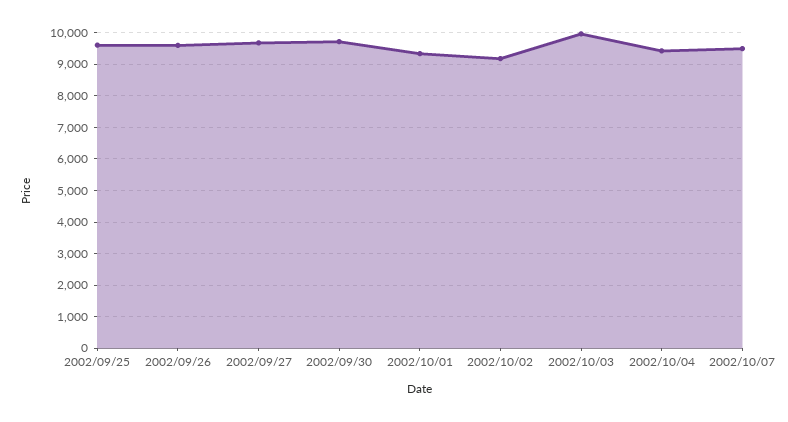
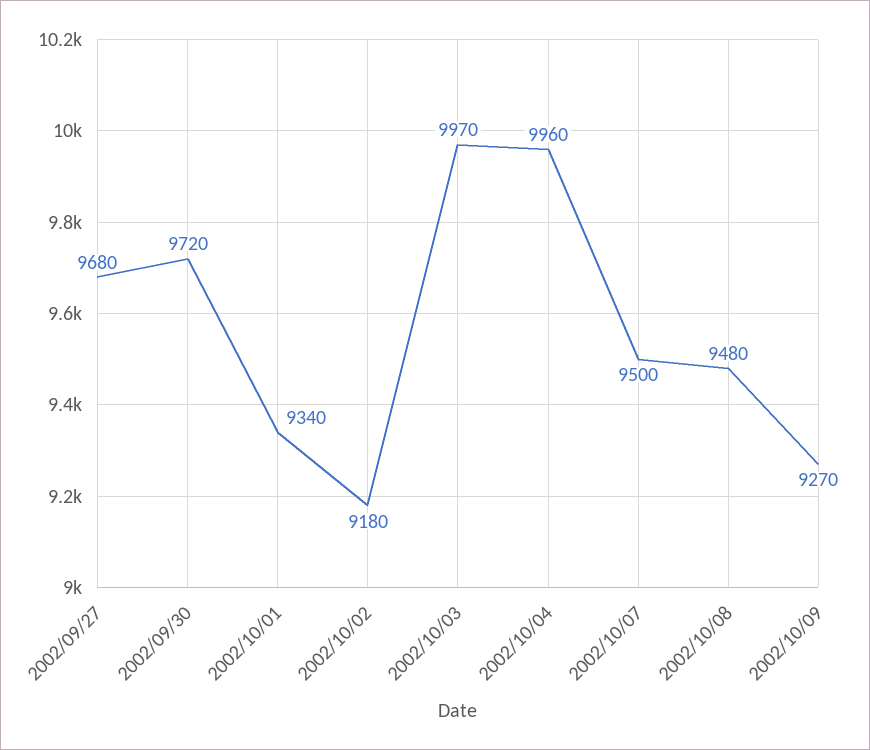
2002/09/25: 9600 -> none
2002/09/26: 9600 -> none
2002/10/04: 9400 -> 9960
2002/10/08: none -> 9480
2002/10/09: none -> 9270

